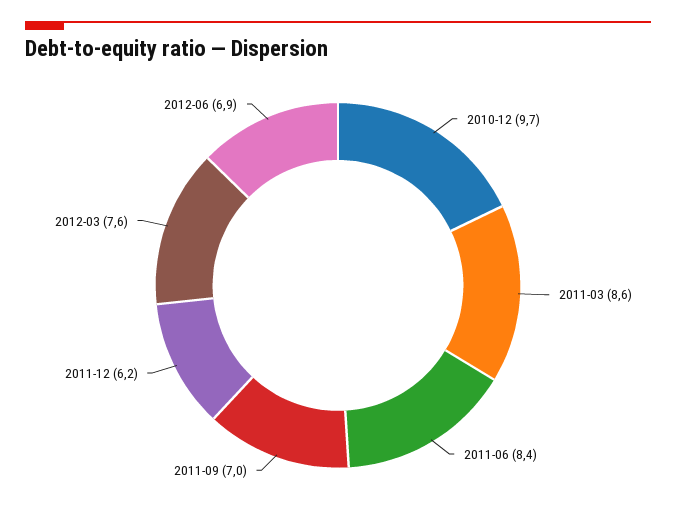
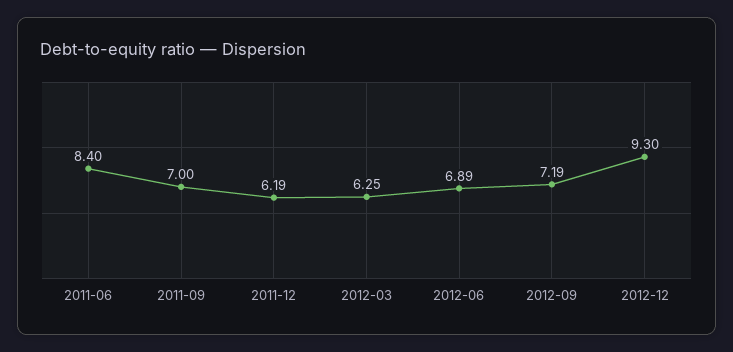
2010-12: 9.7 -> none
2011-03: 8.6 -> none
2012-03: 7.6 -> 6.25
2012-09: none -> 7.19
2012-12: none -> 9.3

